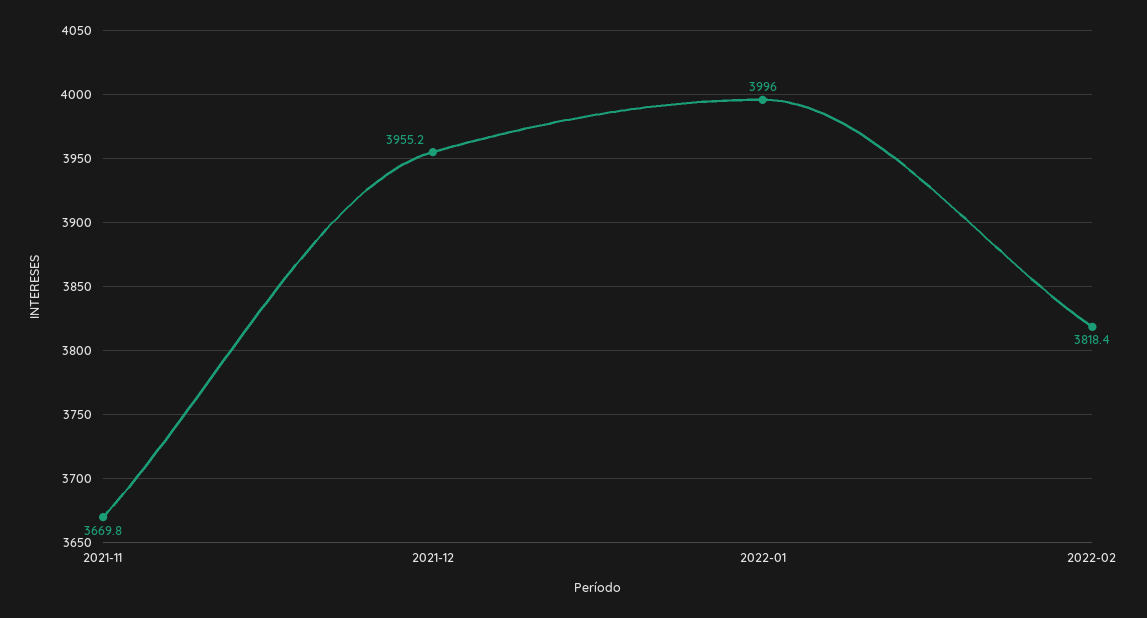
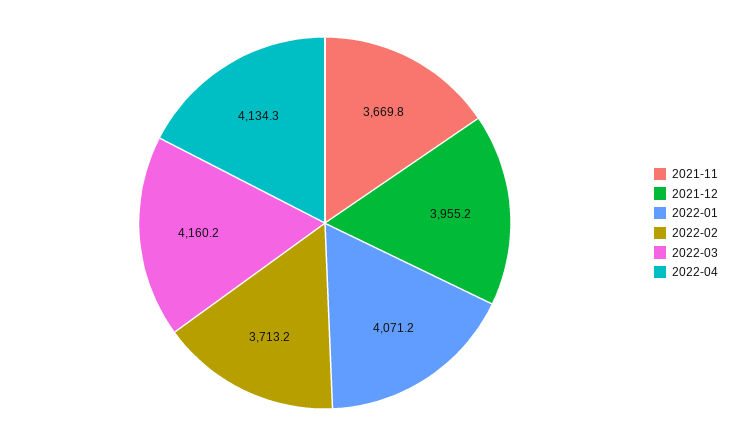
2022-01: 3996 -> 4071.2
2022-02: 3818.4 -> 3713.2
2022-03: none -> 4160.2
2022-04: none -> 4134.3

